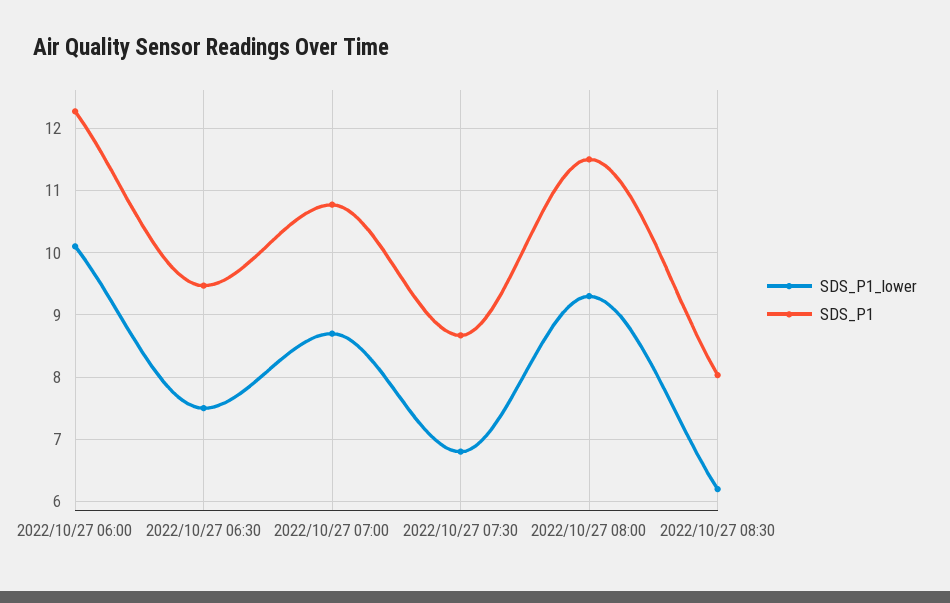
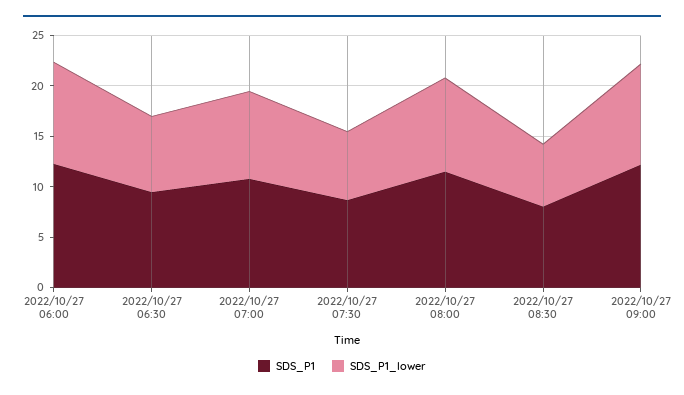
SDS_P1, 2022/10/27 09:00: none -> 12
SDS_P1_lower, 2022/10/27 09:00: none -> 10

